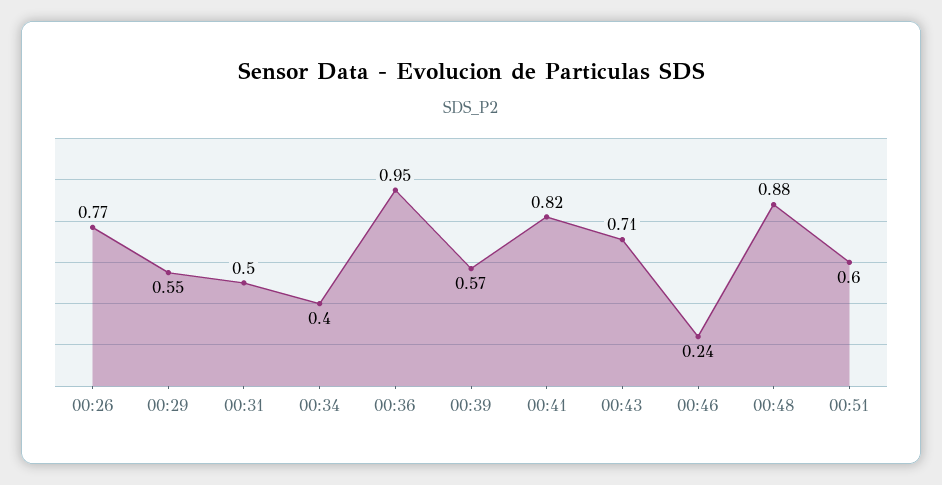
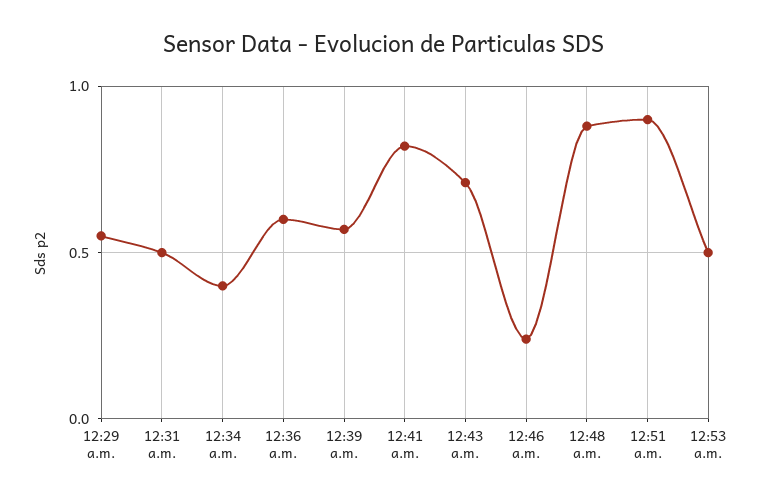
00:26: 0.77 -> none
00:36: 0.95 -> 0.6
00:51: 0.6 -> 0.9
12:53 a.m.: none -> 0.5

